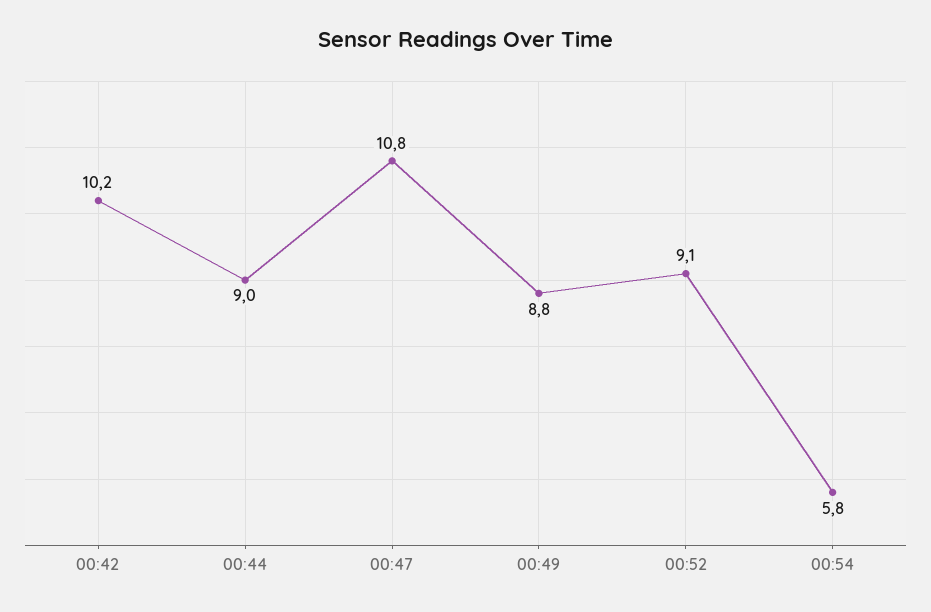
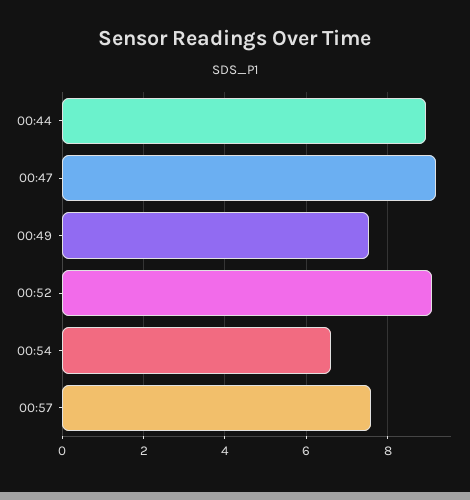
00:42: 10.2 -> none
00:47: 10.8 -> 9.2
00:49: 8.8 -> 7.6
00:54: 5.8 -> 6.6
00:57: none -> 7.6

